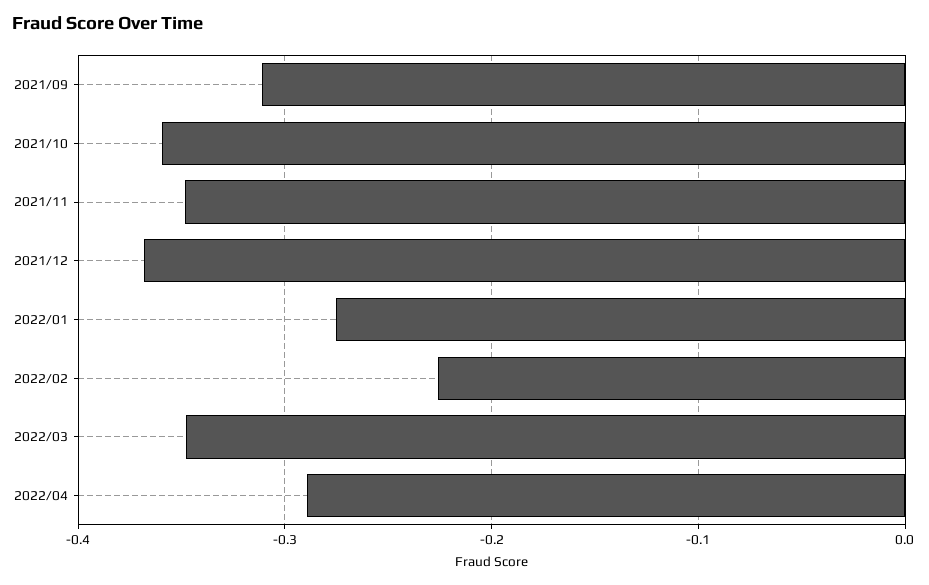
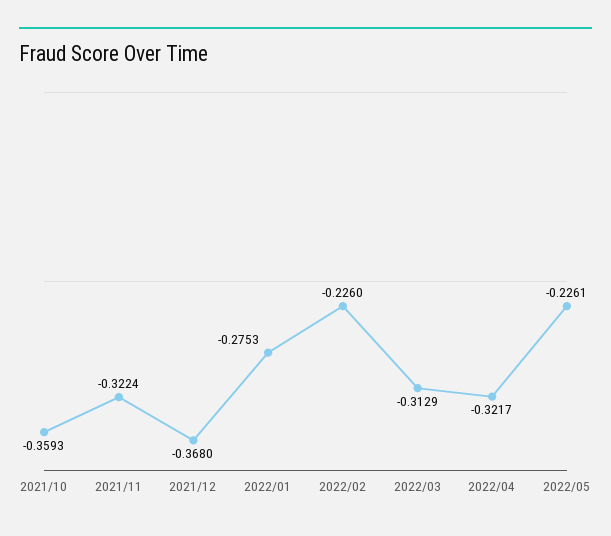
2021/09: -0.31 -> none
2021/11: -0.35 -> -0.3224
2022/03: -0.35 -> -0.3129
2022/04: -0.29 -> -0.3217
2022/05: none -> -0.2261

